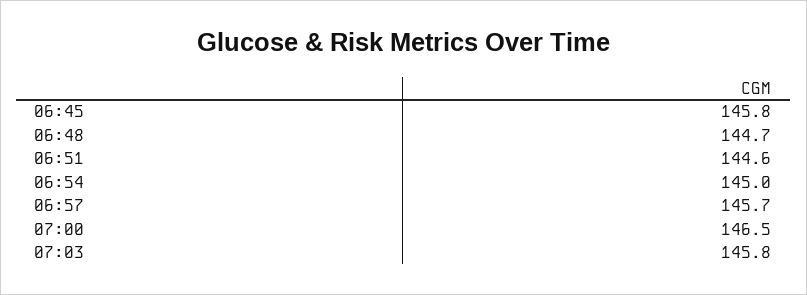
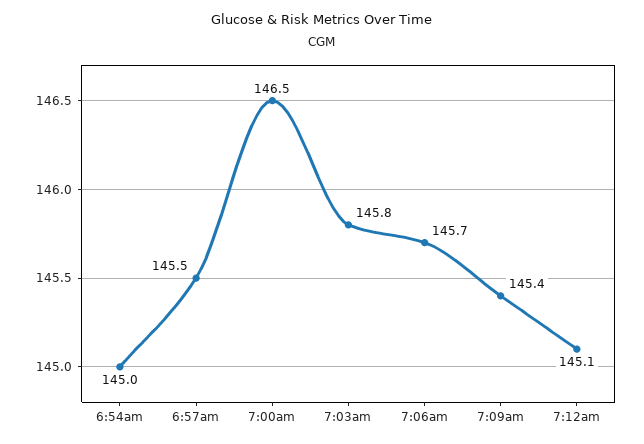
06:45: 145.8 -> none
06:48: 144.7 -> none
06:51: 144.6 -> none
06:57: 145.7 -> 145.5
7:06am: none -> 145.7
7:09am: none -> 145.4
7:12am: none -> 145.1

